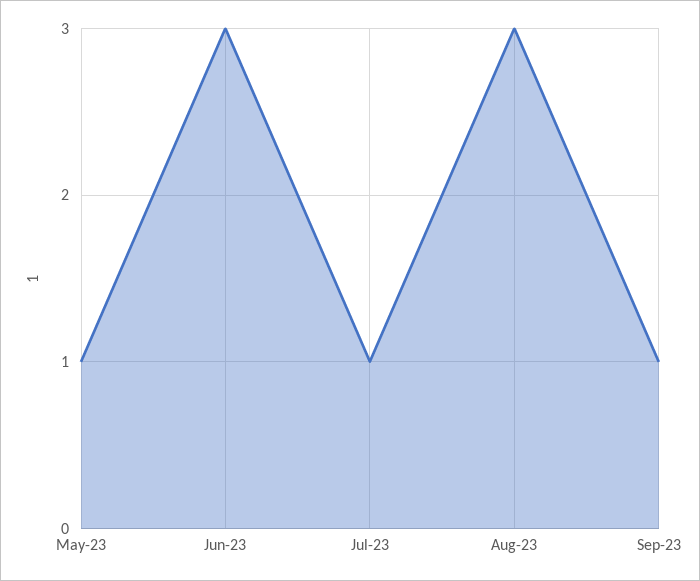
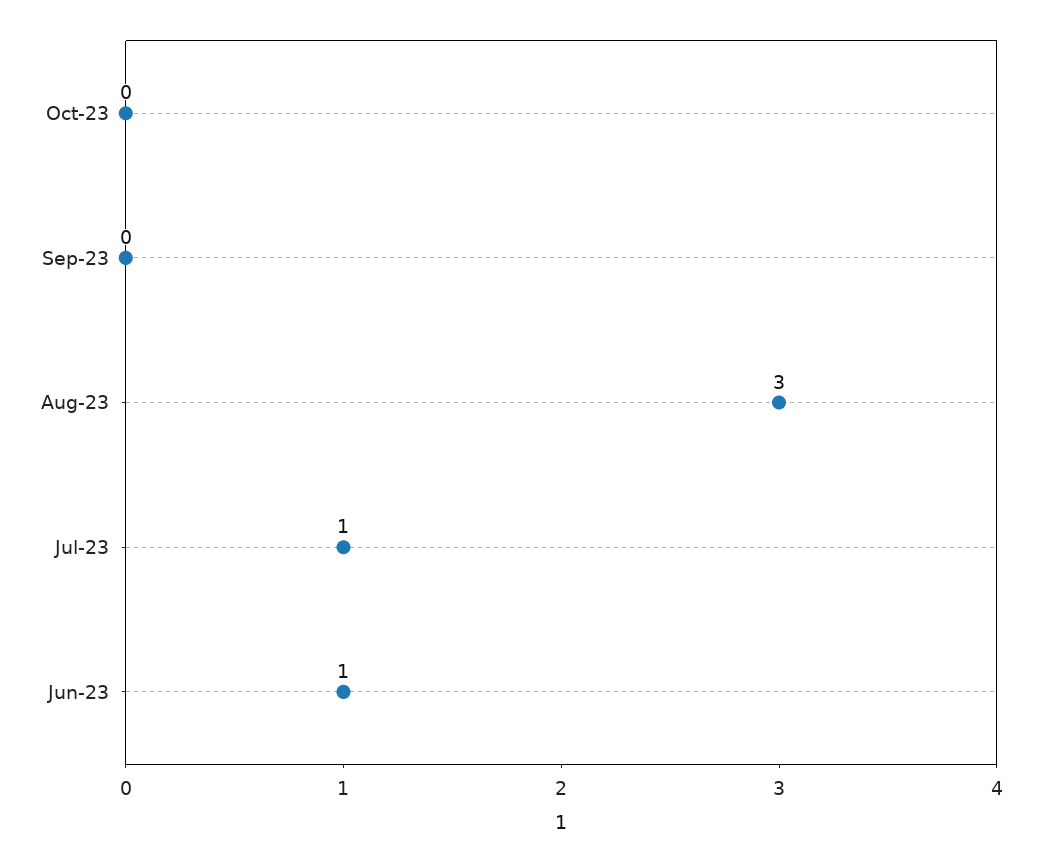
May-23: 1 -> none
Jun-23: 3 -> 1
Sep-23: 1 -> 0
Oct-23: none -> 0

